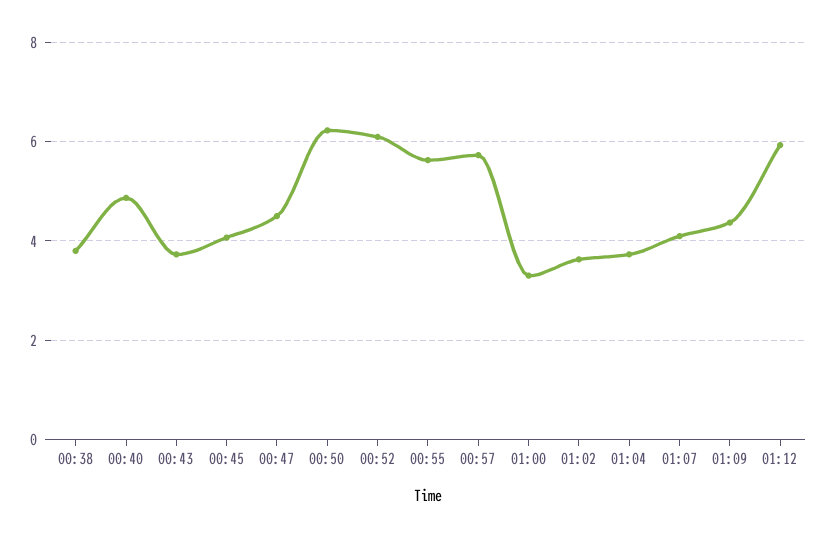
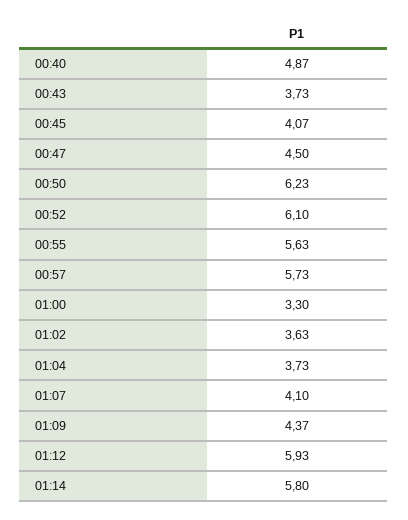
00:38: 3.8 -> none
01:14: none -> 5.8

